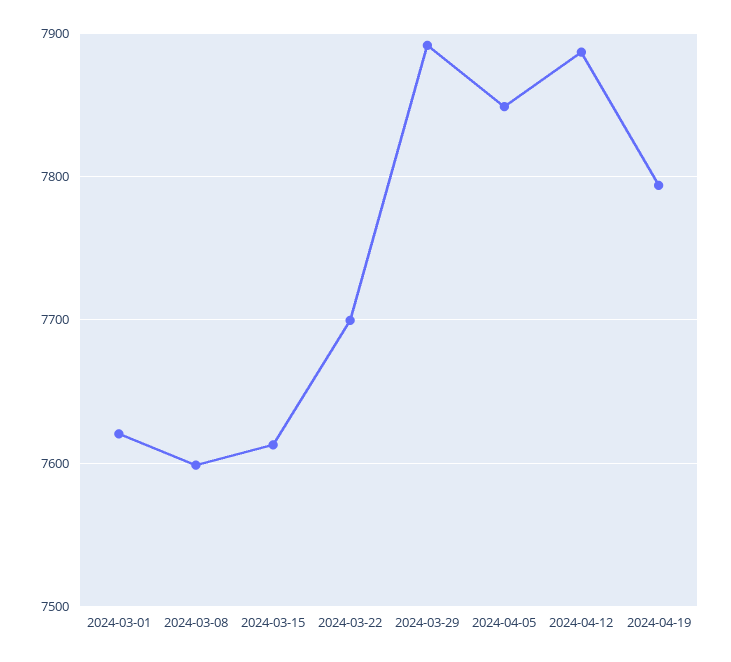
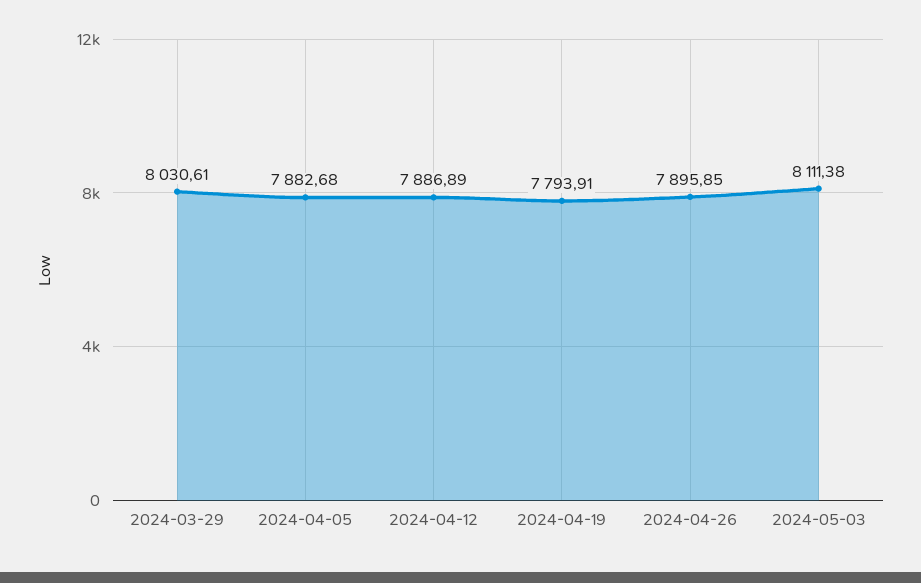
2024-03-01: 7620 -> none
2024-03-08: 7600 -> none
2024-03-15: 7610 -> none
2024-03-22: 7700 -> none
2024-03-29: 7890 -> 8030.61
2024-04-05: 7850 -> 7882.68
2024-04-26: none -> 7895.85
2024-05-03: none -> 8111.38

